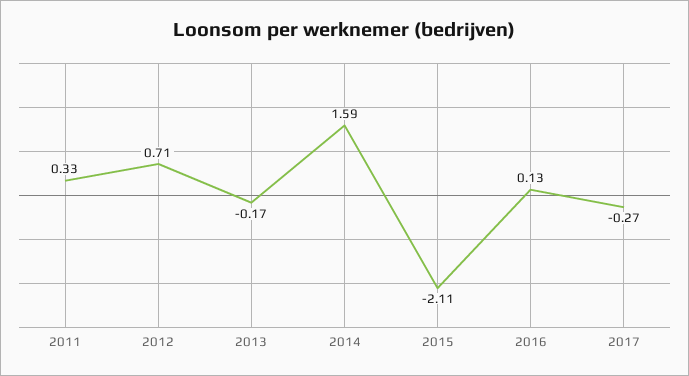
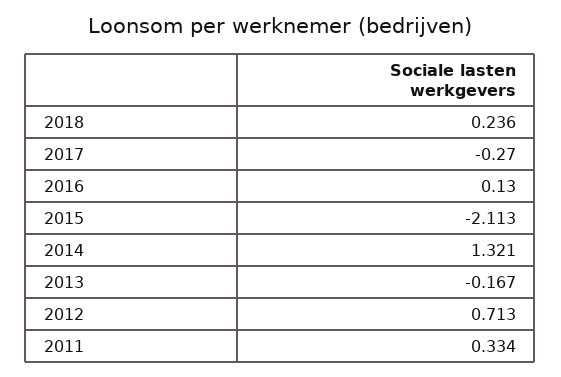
2014: 1.59 -> 1.321
2018: none -> 0.236

